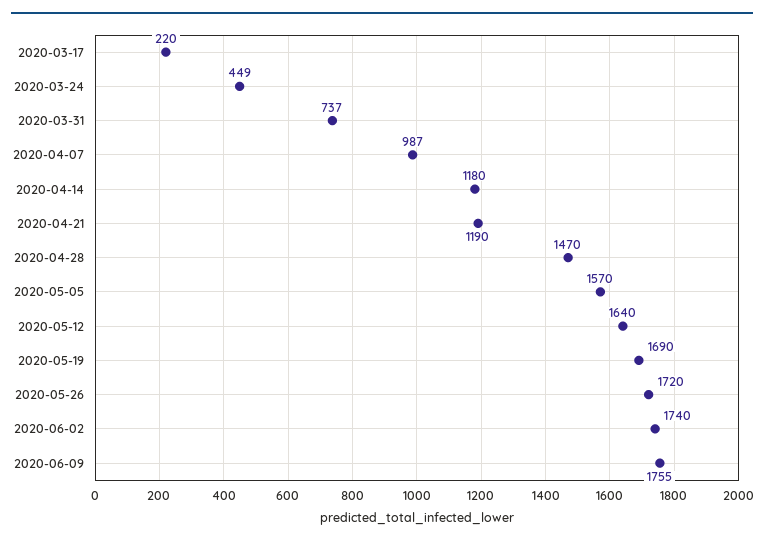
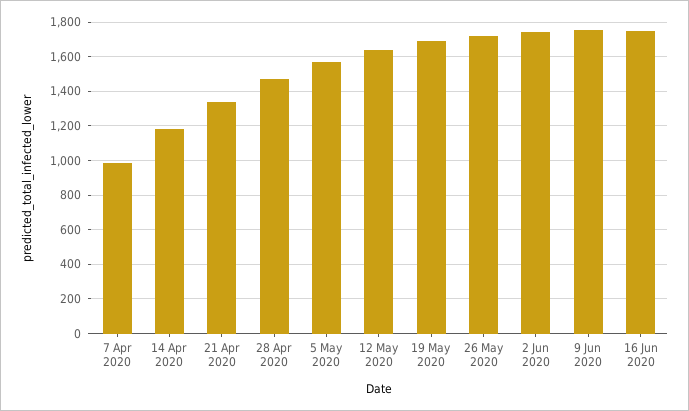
2020-03-17: 220 -> none
2020-03-24: 449 -> none
2020-03-31: 737 -> none
2020-04-21: 1190 -> 1350
16 Jun 2020: none -> 1750

